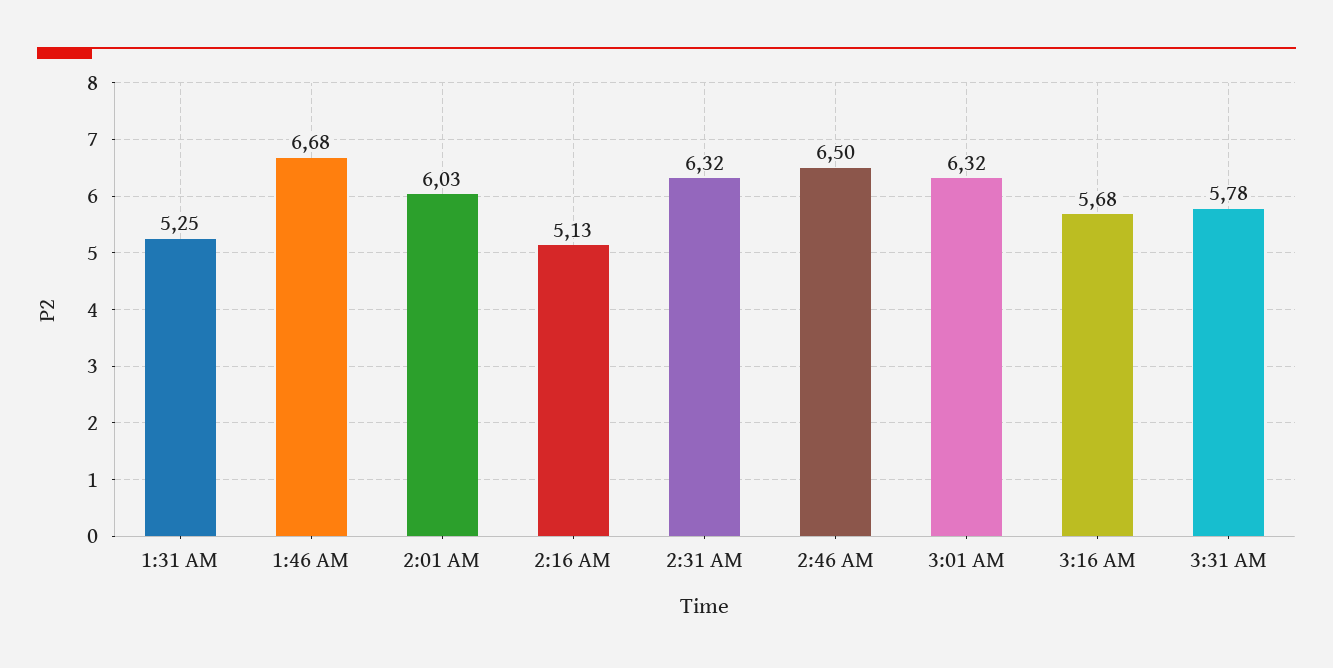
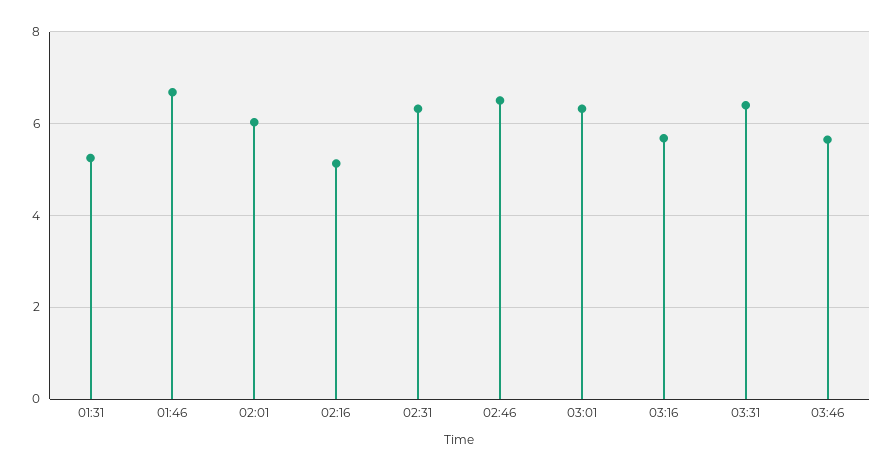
3:31 AM: 5.78 -> 6.4
03:46: none -> 5.6

